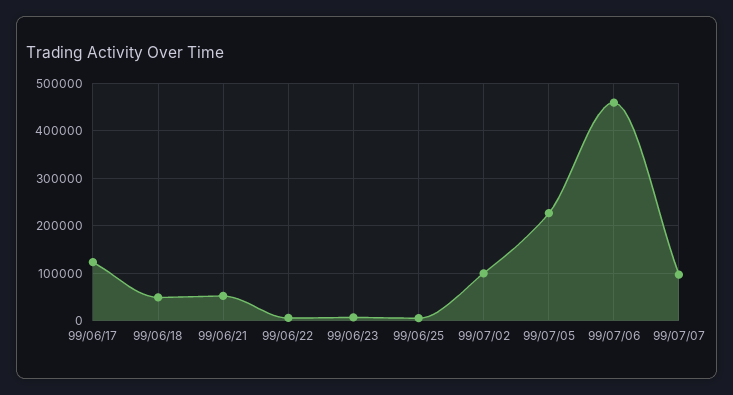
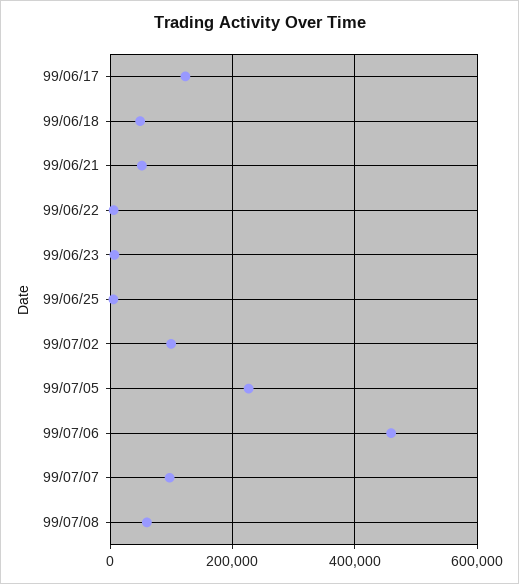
99/07/08: none -> 60000

